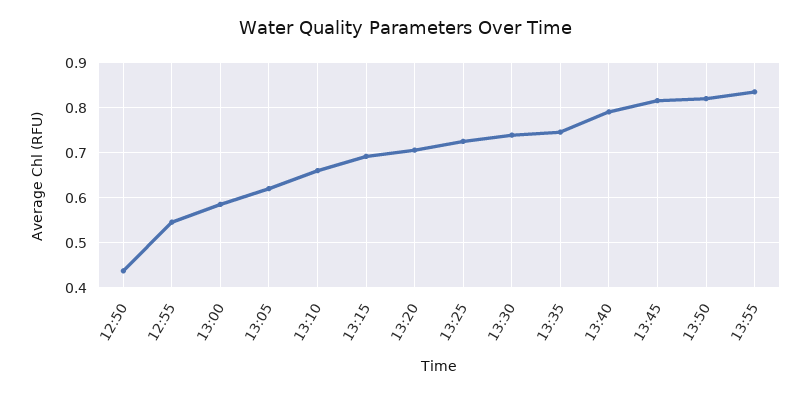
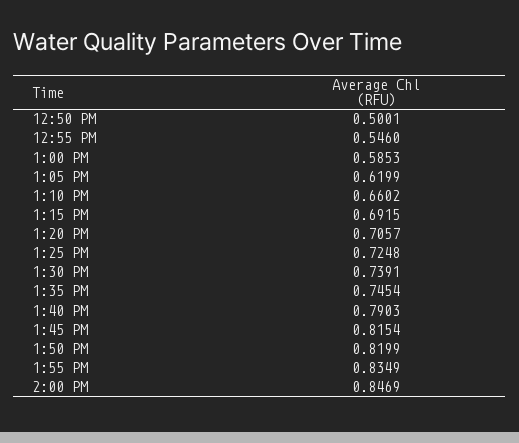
12:50: 0.44 -> 0.5001
2:00 PM: none -> 0.8469

